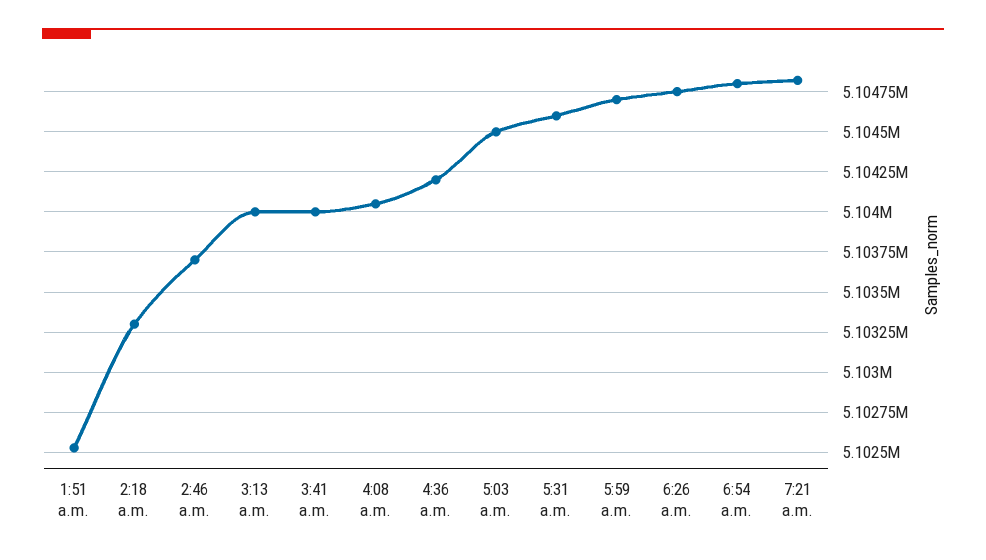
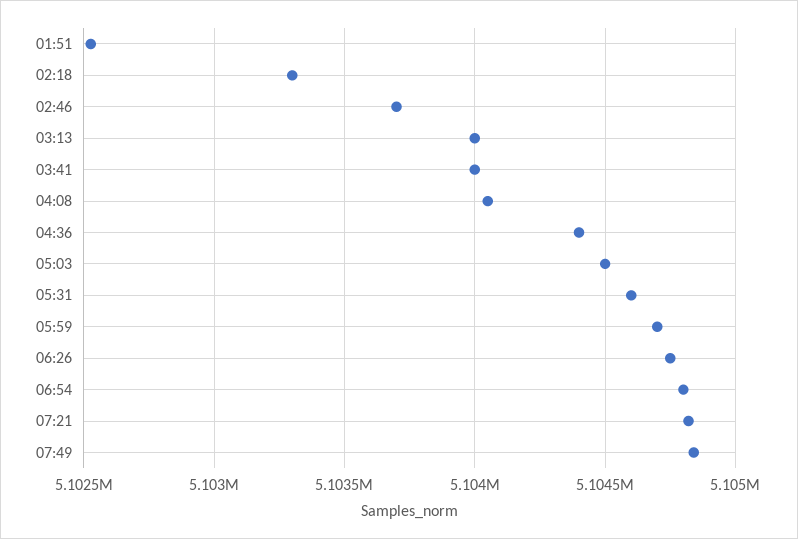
4:36 a.m.: 5104200 -> 5104400
07:49: none -> 5104850

